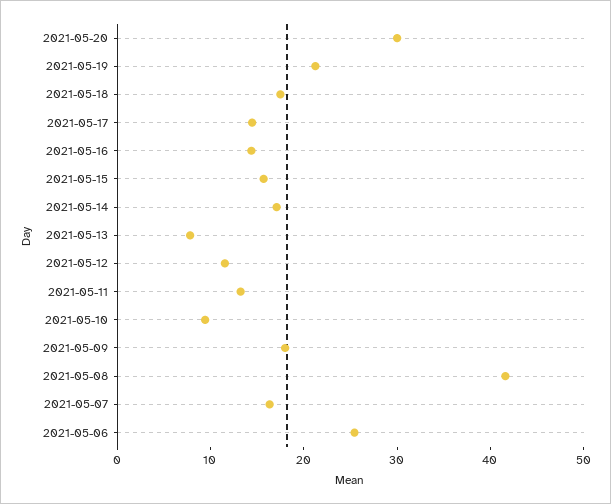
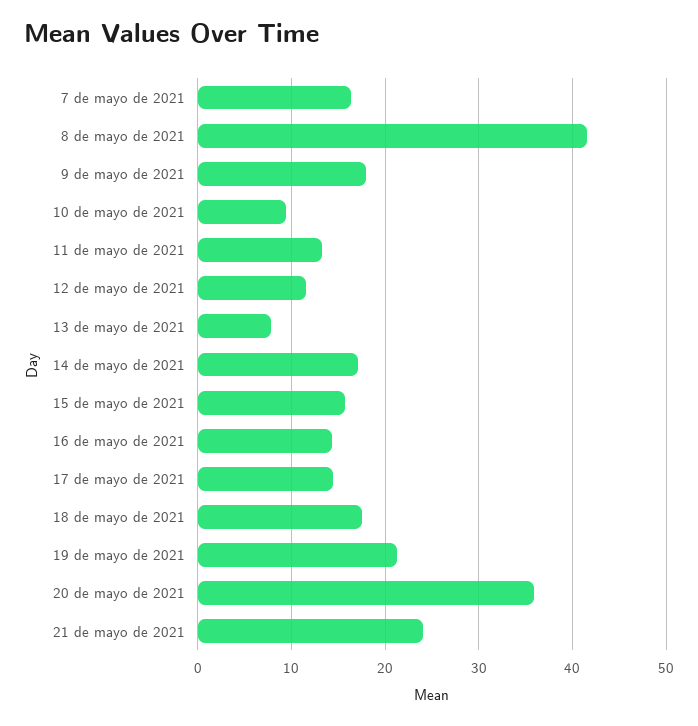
2021-05-20: 30 -> 36
2021-05-06: 26 -> none
21 de mayo de 2021: none -> 24

